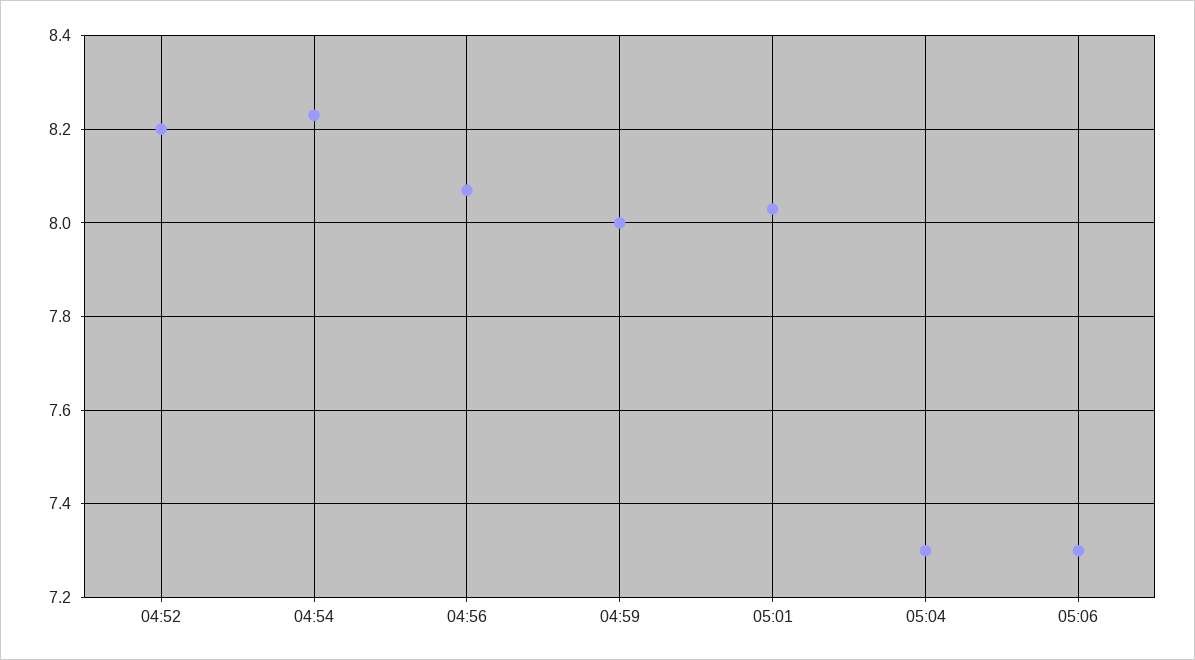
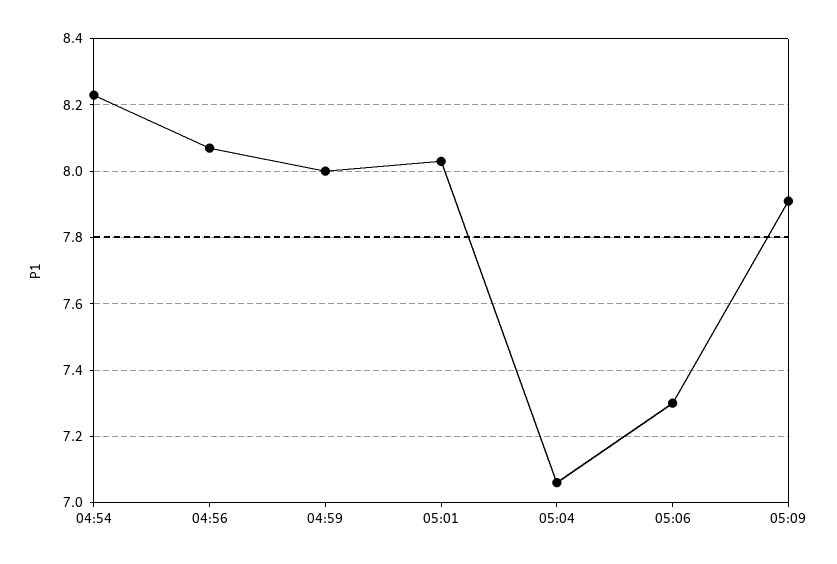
04:52: 8.2 -> none
05:04: 7.3 -> 7.05
05:09: none -> 7.9

